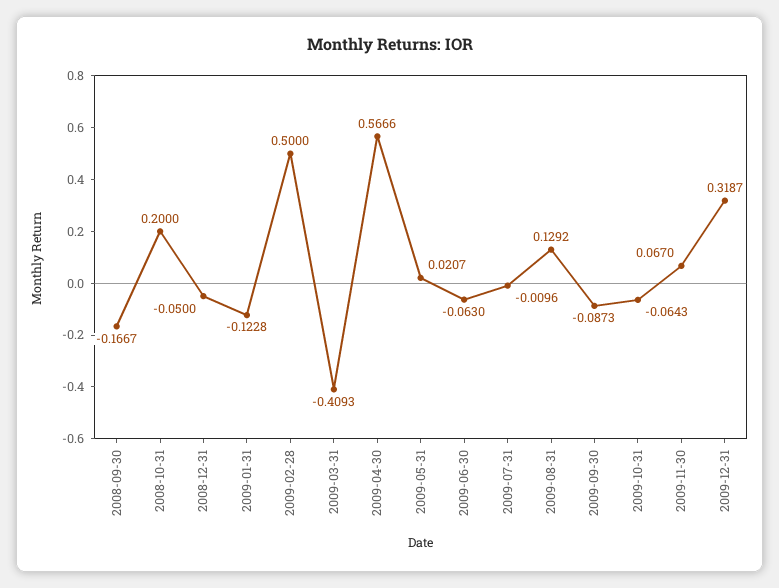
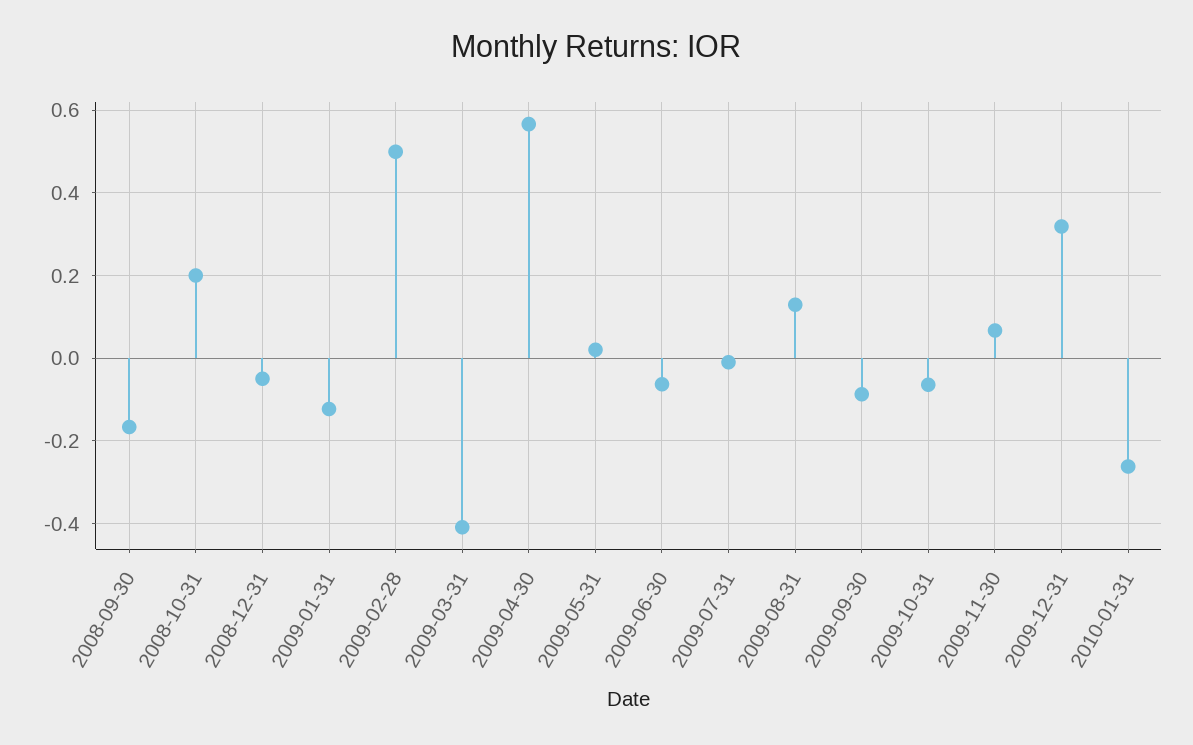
2010-01-31: none -> -0.26

